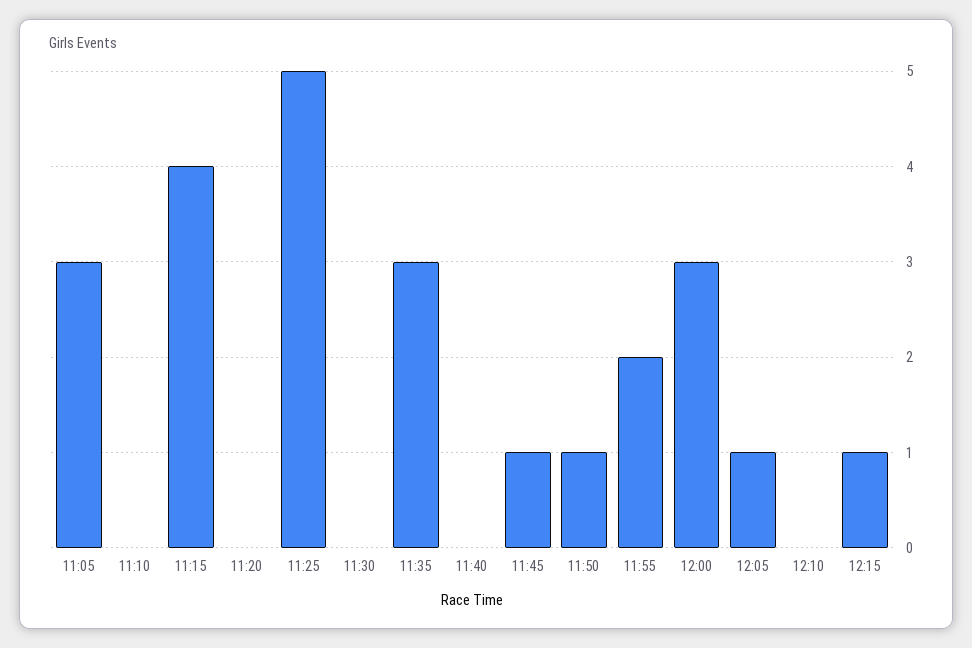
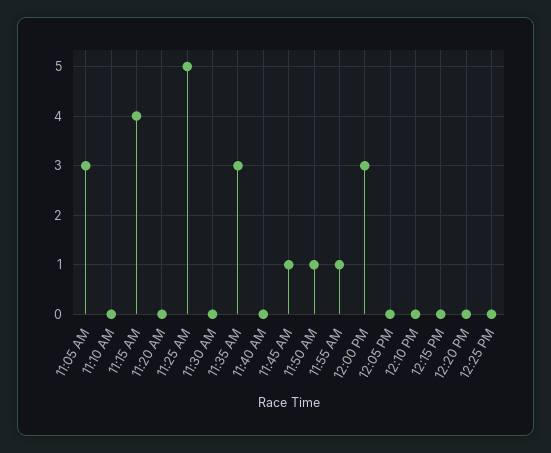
11:55: 2 -> 1
12:05: 1 -> 0
12:15: 1 -> 0
12:20 PM: none -> 0
12:25 PM: none -> 0

